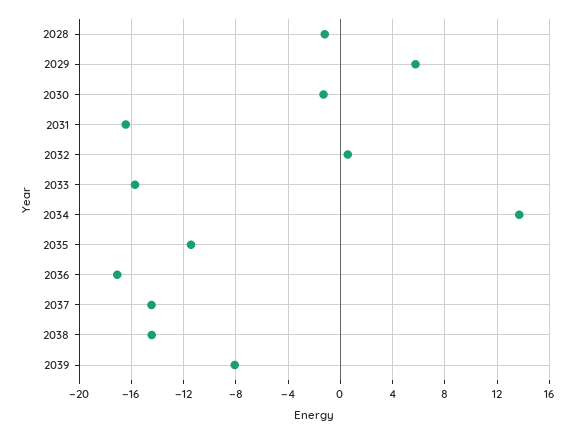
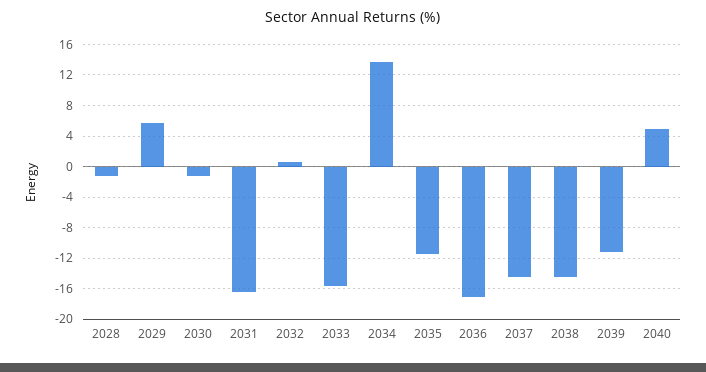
2039: -8 -> -11
2040: none -> 5

